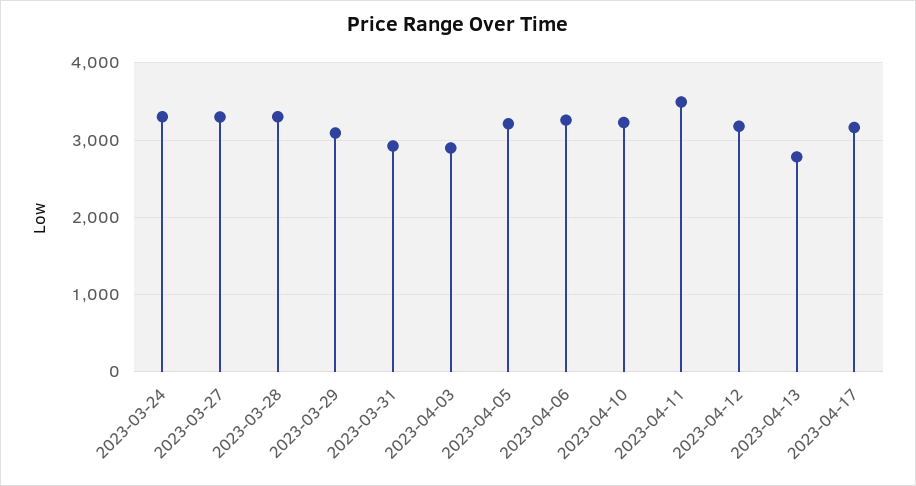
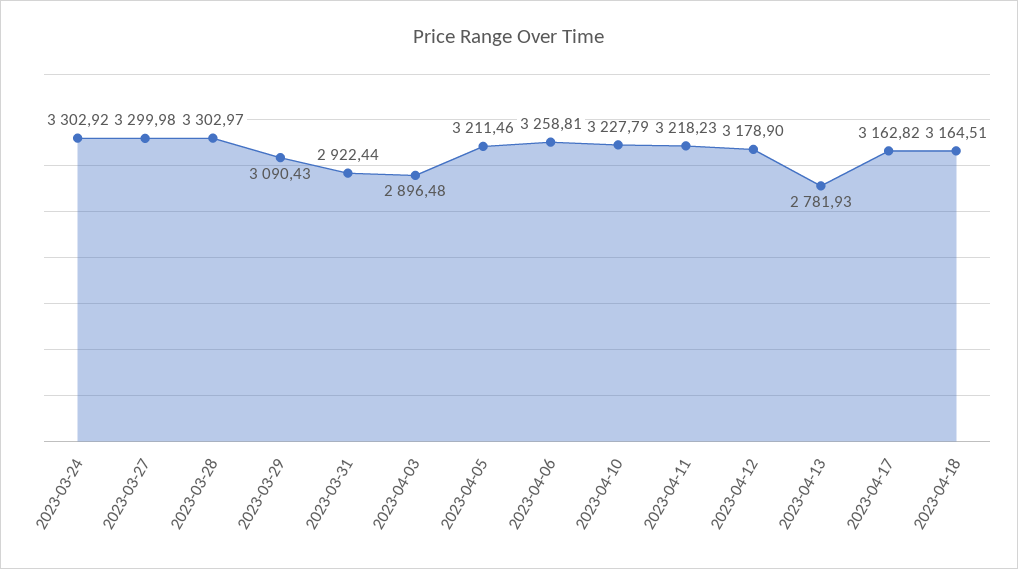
2023-04-11: 3500 -> 3218.23
2023-04-18: none -> 3164.51

